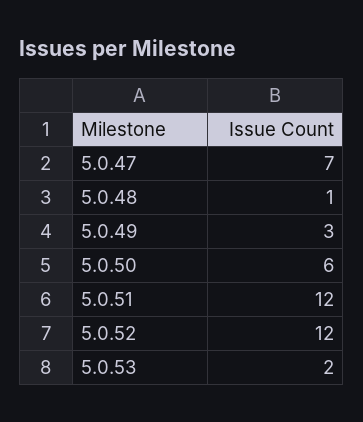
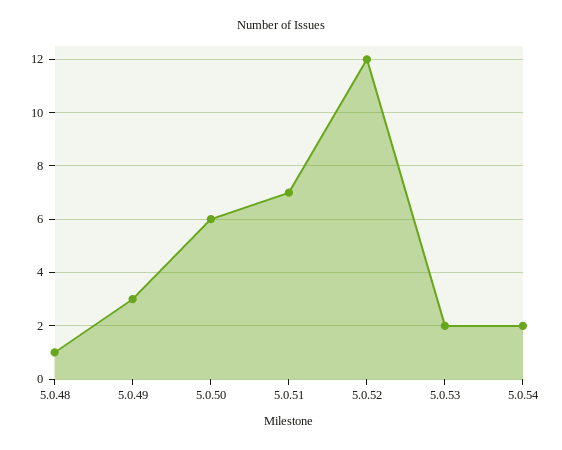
5.0.47: 7 -> none
5.0.51: 12 -> 7
5.0.54: none -> 2

